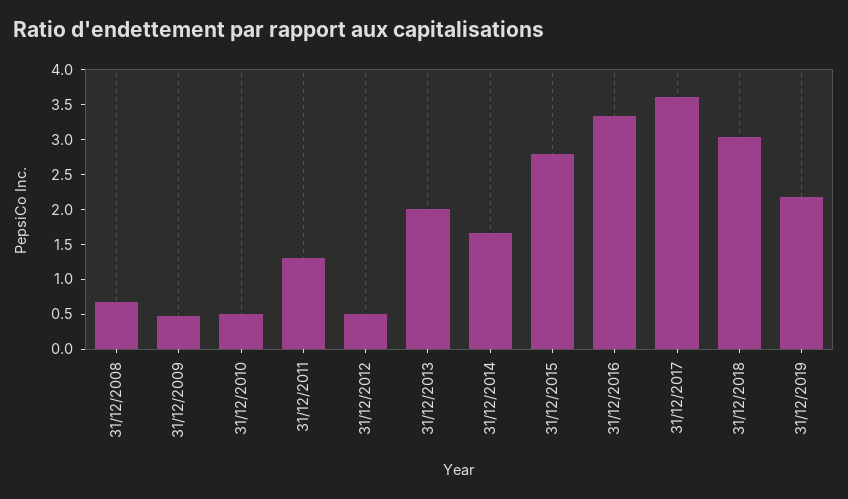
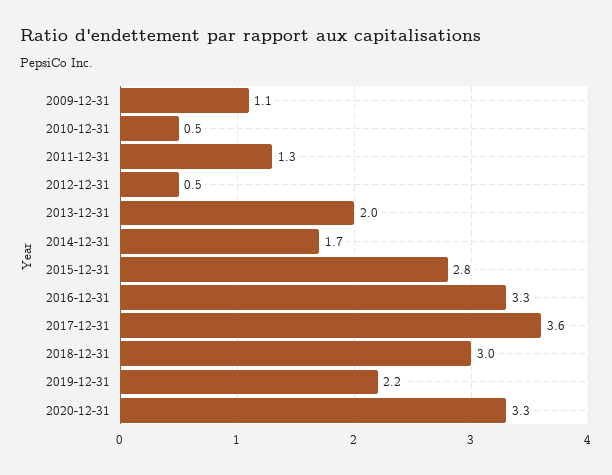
31/12/2008: 0.75 -> none
31/12/2009: 0.5 -> 1.1
2020-12-31: none -> 3.3

